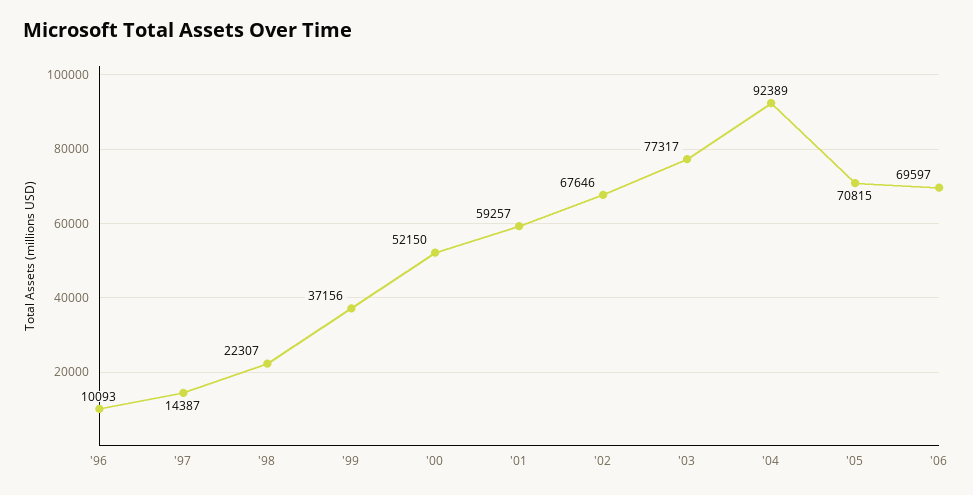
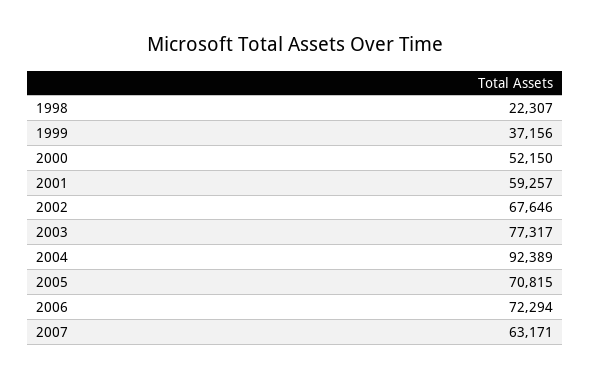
'96: 10093 -> none
'97: 14387 -> none
'06: 69597 -> 72294
2007: none -> 63171

